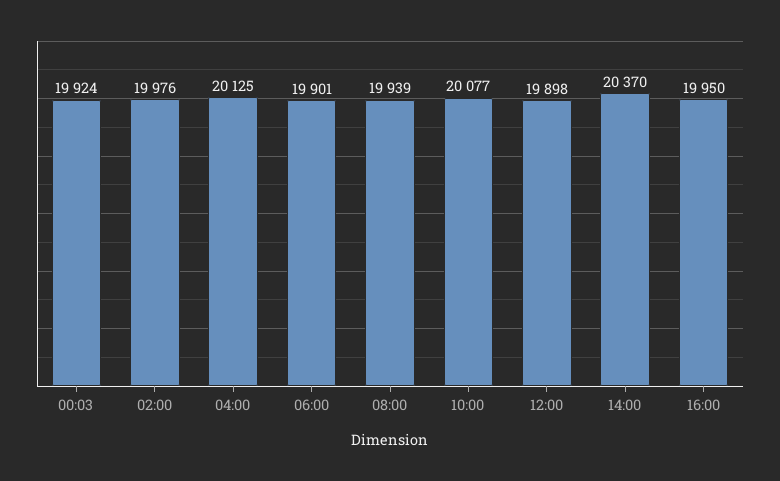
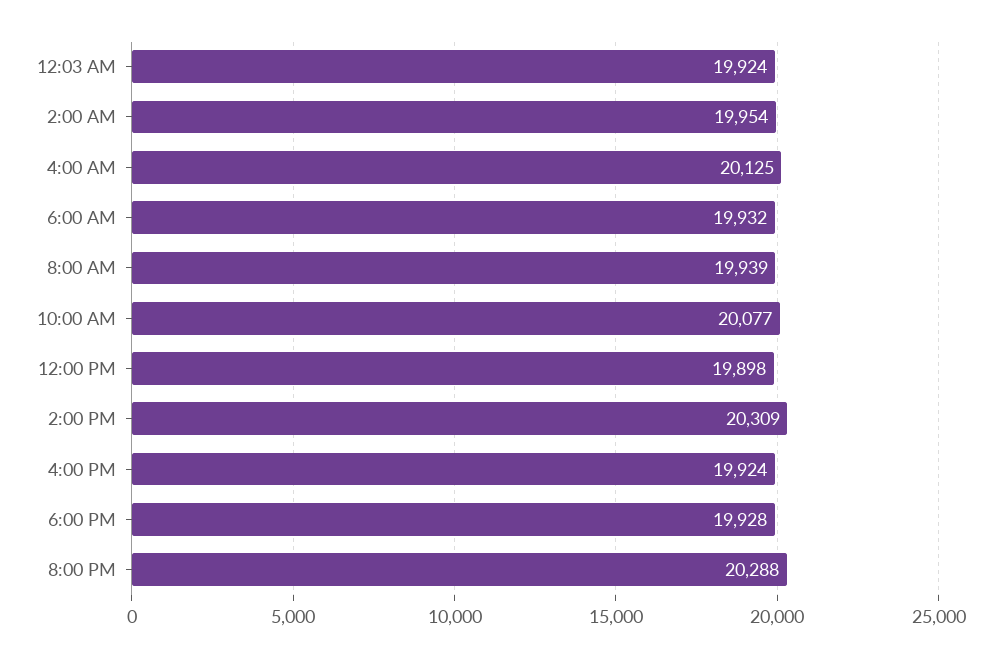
02:00: 19976 -> 19954
06:00: 19901 -> 19932
14:00: 20370 -> 20309
16:00: 19950 -> 19924
6:00 PM: none -> 19928
8:00 PM: none -> 20288

